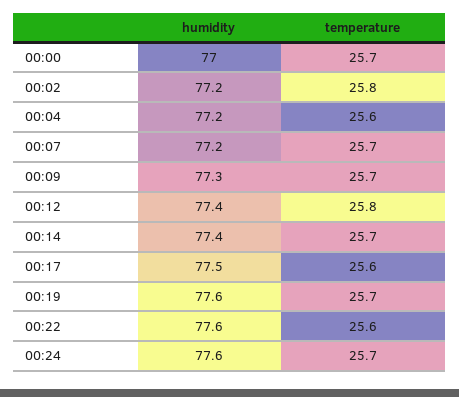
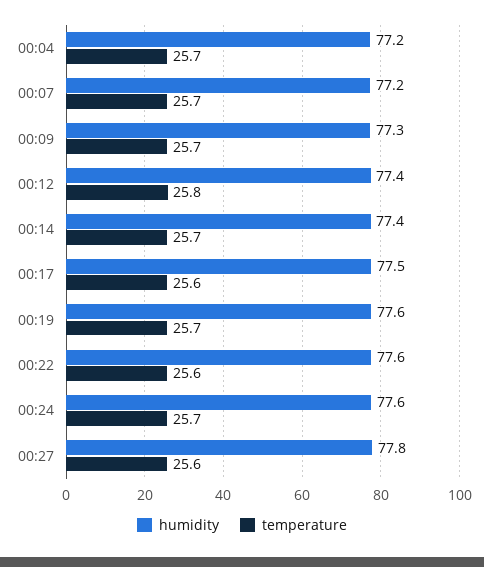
humidity, 00:00: 77 -> none
temperature, 00:00: 25.7 -> none
humidity, 00:02: 77.2 -> none
temperature, 00:02: 25.8 -> none
temperature, 00:04: 25.6 -> 25.7
humidity, 00:27: none -> 77.8
temperature, 00:27: none -> 25.6

